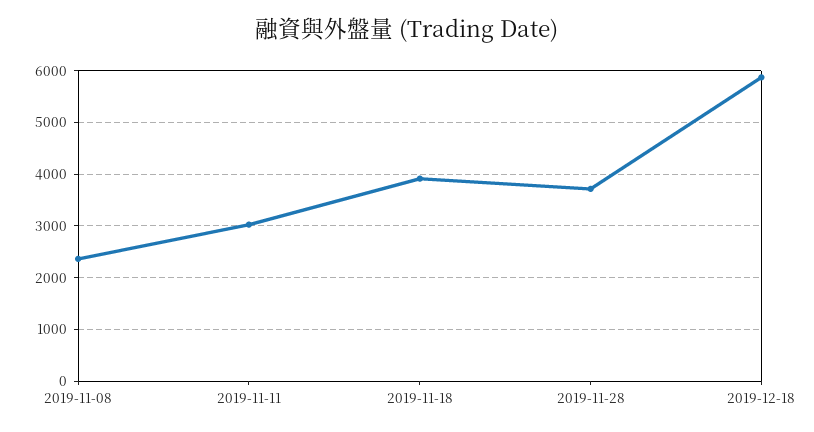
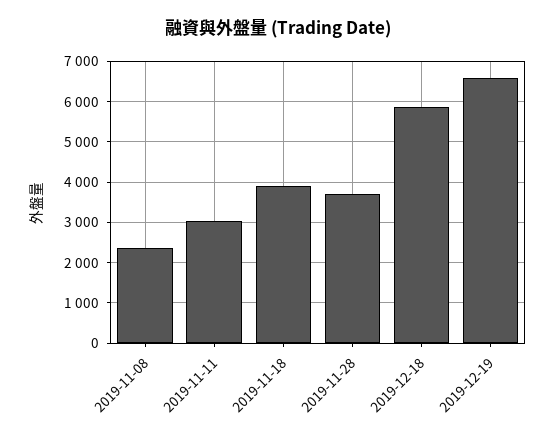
2019-12-19: none -> 6600

